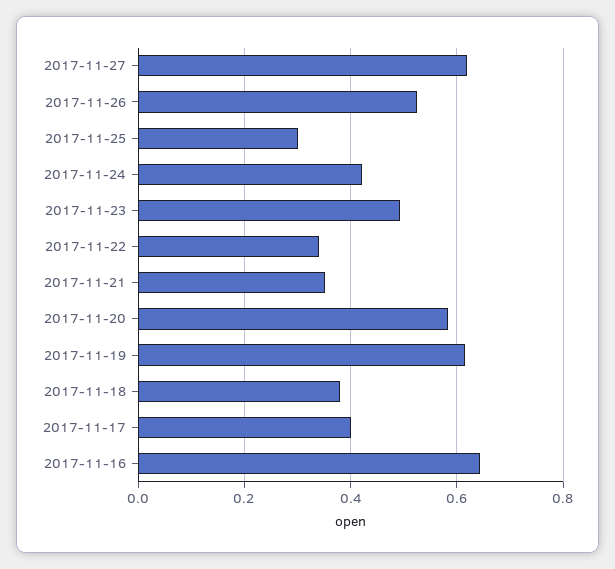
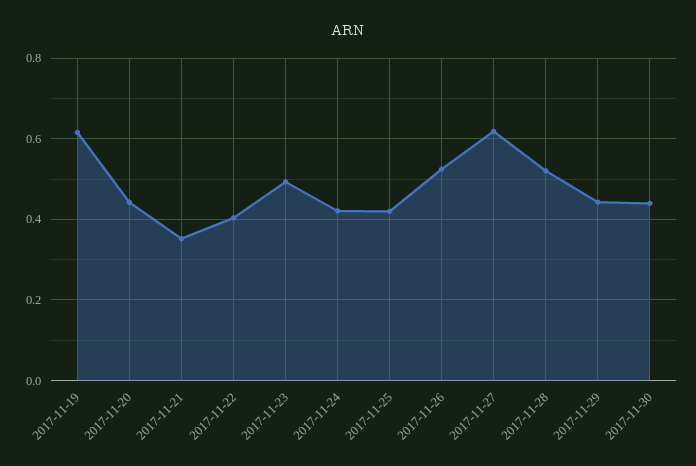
2017-11-25: 0.3 -> 0.42
2017-11-22: 0.34 -> 0.4
2017-11-20: 0.58 -> 0.44
2017-11-18: 0.38 -> none
2017-11-17: 0.4 -> none
2017-11-16: 0.64 -> none
2017-11-28: none -> 0.52
2017-11-29: none -> 0.44
2017-11-30: none -> 0.44

